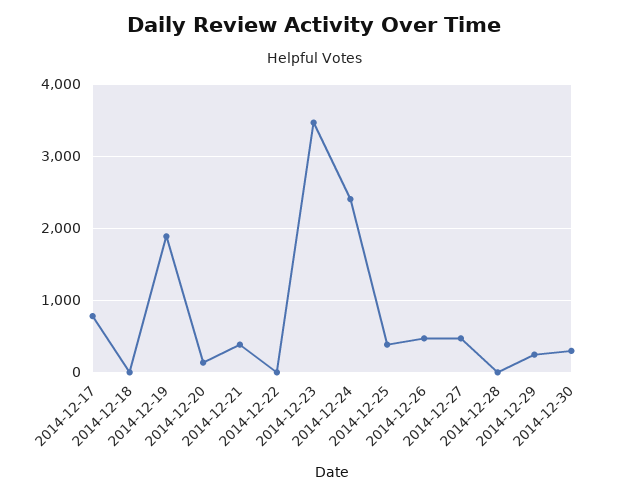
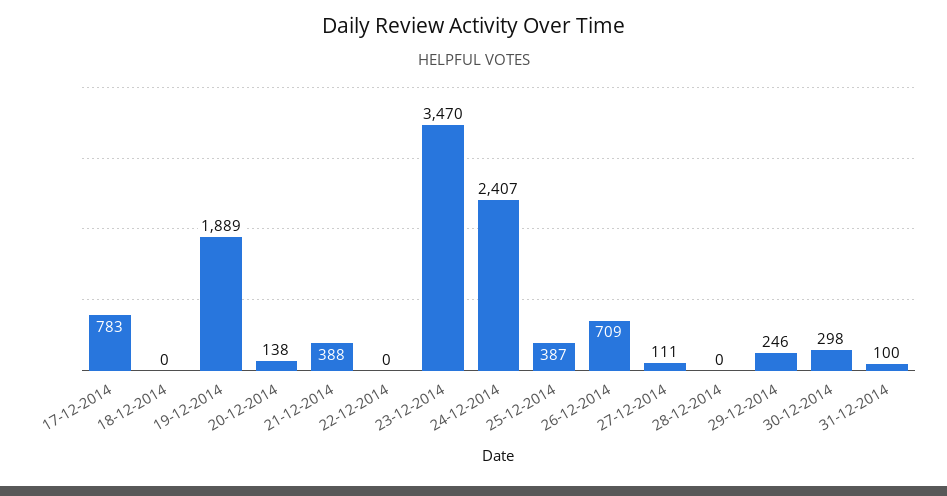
2014-12-26: 500 -> 709
2014-12-27: 500 -> 111
31-12-2014: none -> 100

